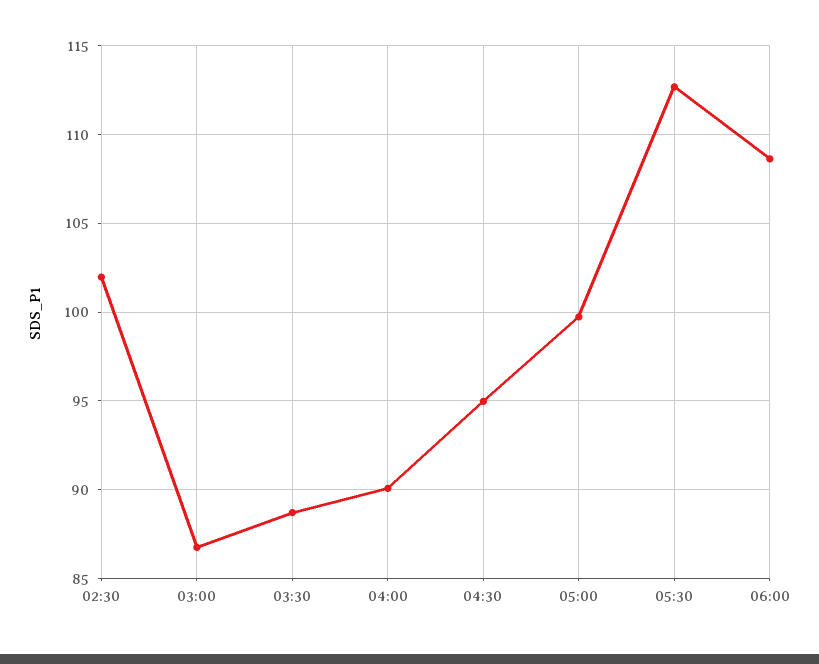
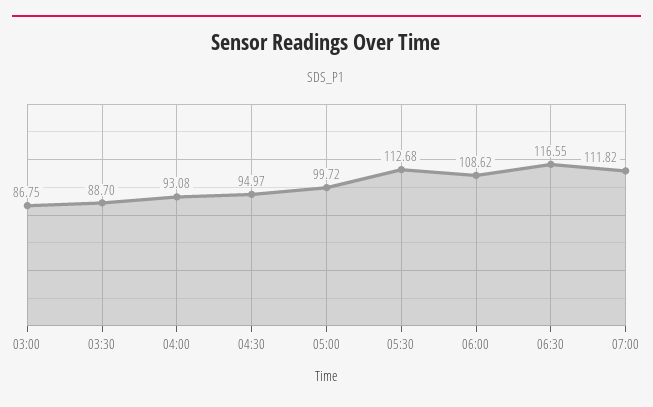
02:30: 102 -> none
04:00: 90 -> 93.08
06:30: none -> 116.55
07:00: none -> 111.82

